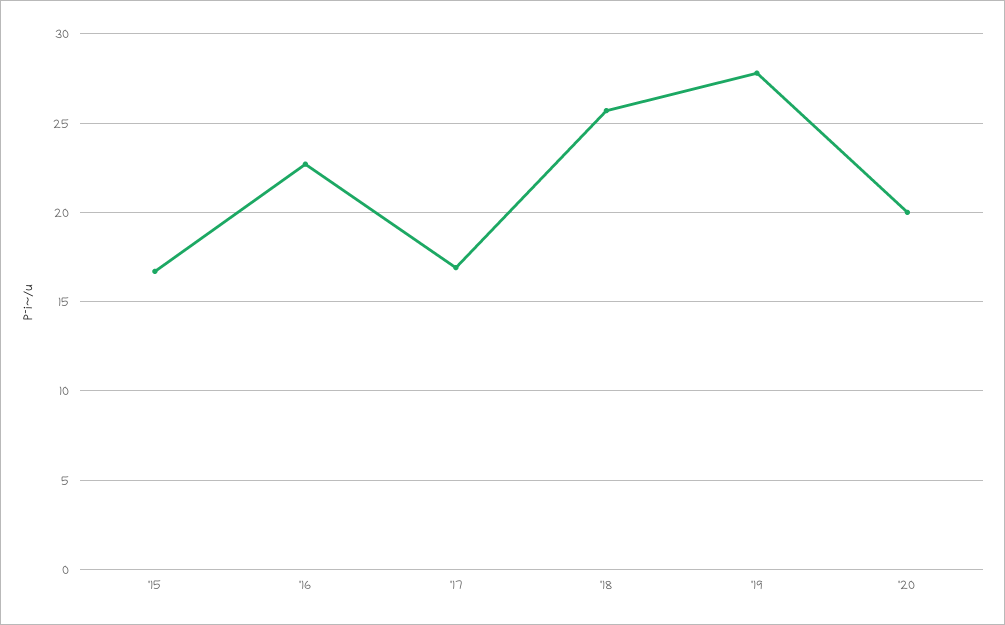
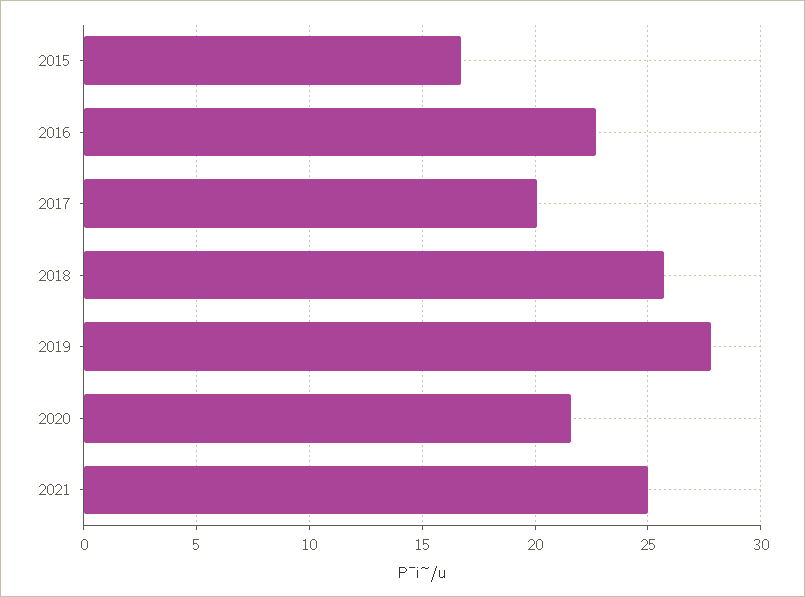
'17: 17 -> 20
'20: 20 -> 21.5
2021: none -> 25

